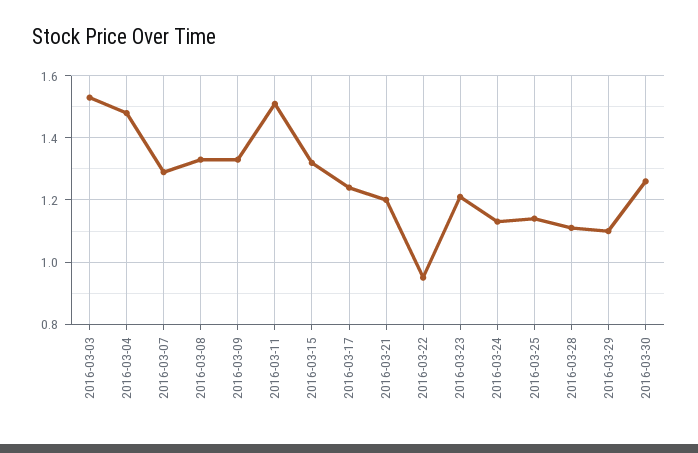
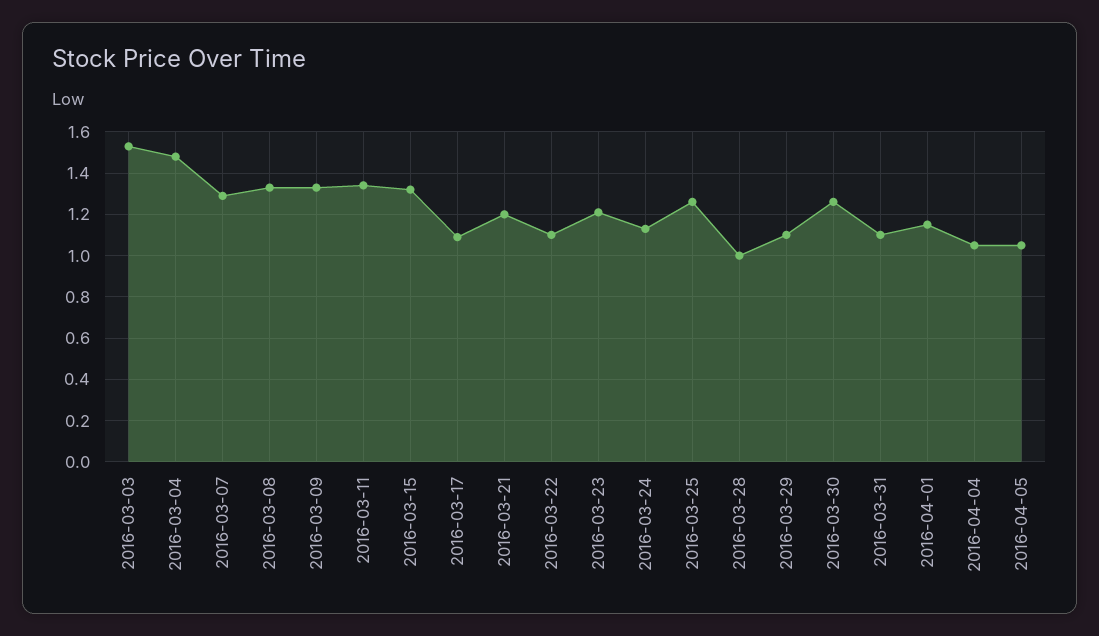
2016-03-11: 1.5 -> 1.35
2016-03-17: 1.25 -> 1.1
2016-03-22: 0.95 -> 1.1
2016-03-25: 1.15 -> 1.25
2016-03-28: 1.1 -> 1
2016-03-31: none -> 1.1
2016-04-01: none -> 1.15
2016-04-04: none -> 1.05
2016-04-05: none -> 1.05

